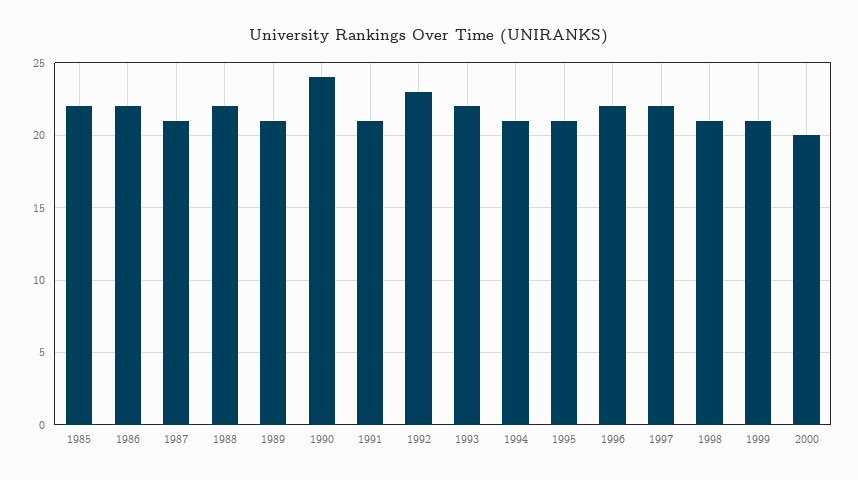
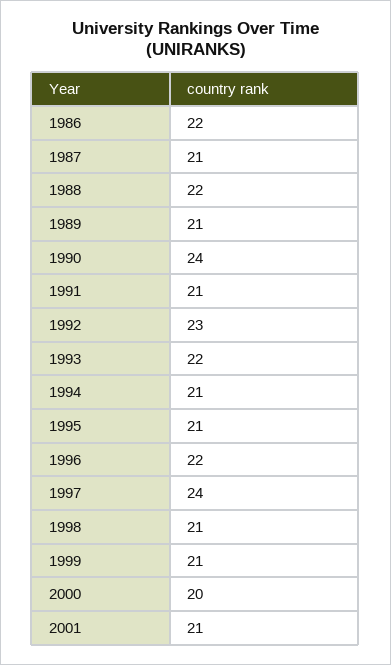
1985: 22 -> none
1997: 22 -> 24
2001: none -> 21

